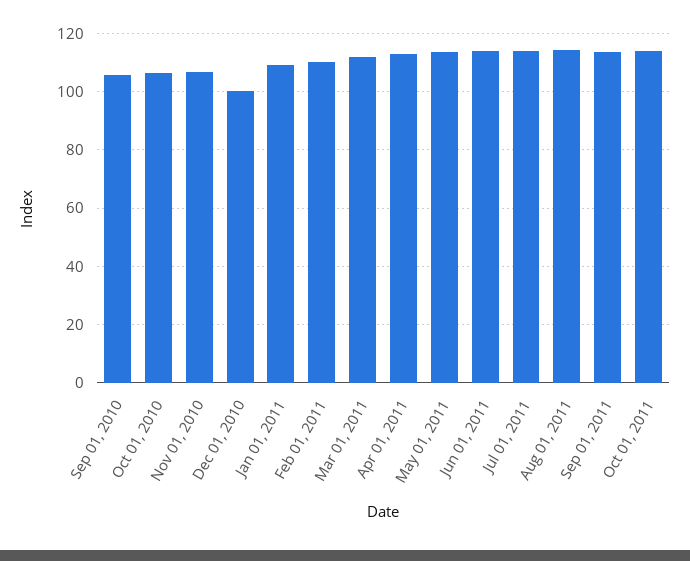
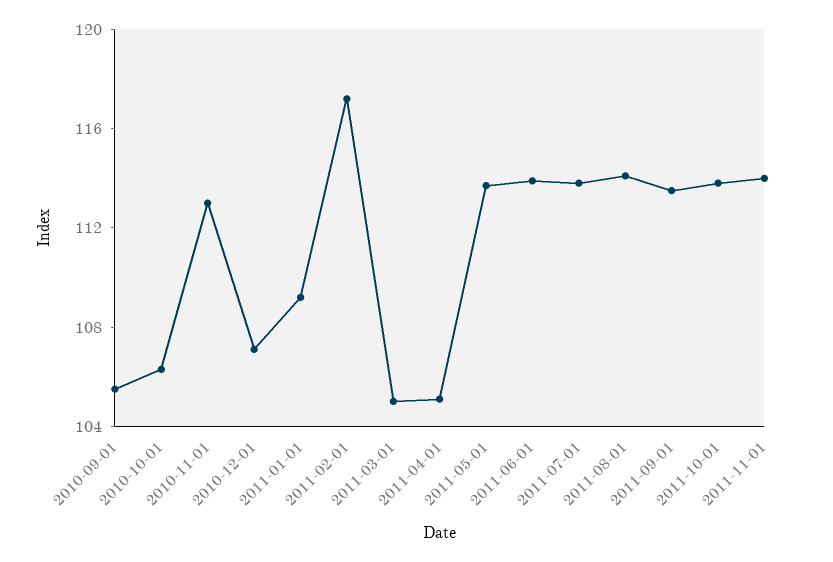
Nov 01, 2010: 107.5 -> 113
Dec 01, 2010: 100 -> 107
Feb 01, 2011: 110 -> 117
Mar 01, 2011: 112.5 -> 105
Apr 01, 2011: 112.5 -> 105
2011-11-01: none -> 114

